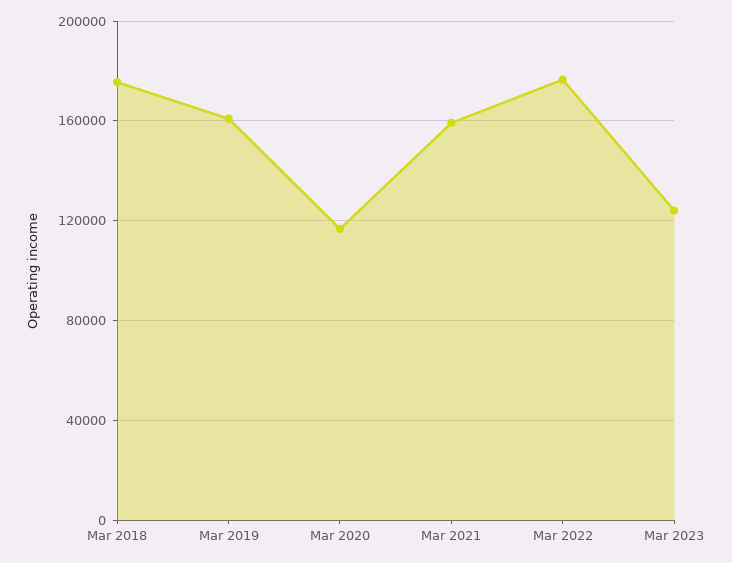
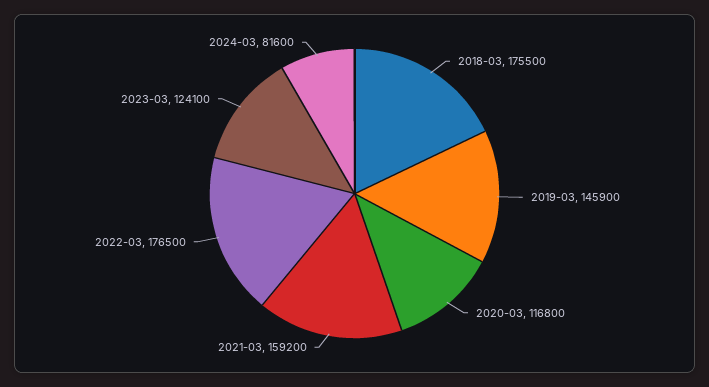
Mar 2019: 160000 -> 145900
2024-03: none -> 81600

